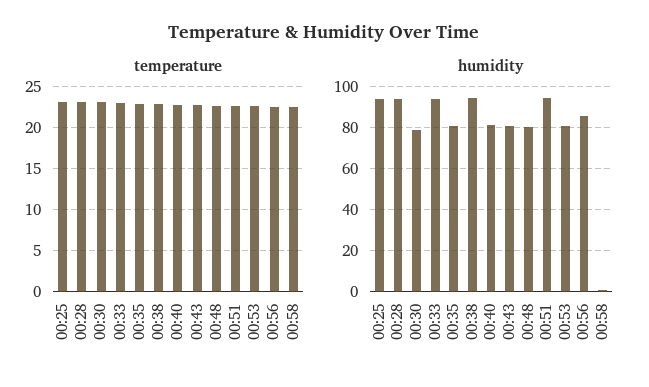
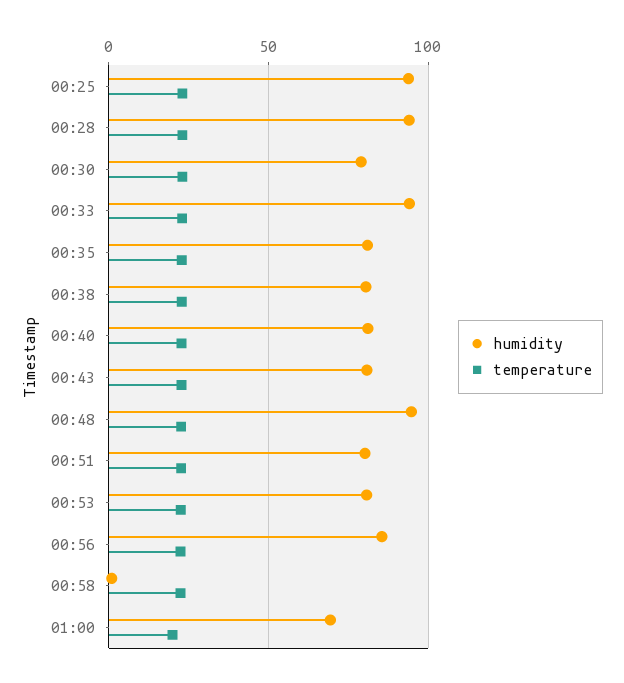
humidity, 00:38: 95 -> 80
humidity, 00:48: 80 -> 95
humidity, 00:51: 95 -> 80
humidity, 01:00: none -> 70
temperature, 01:00: none -> 20

